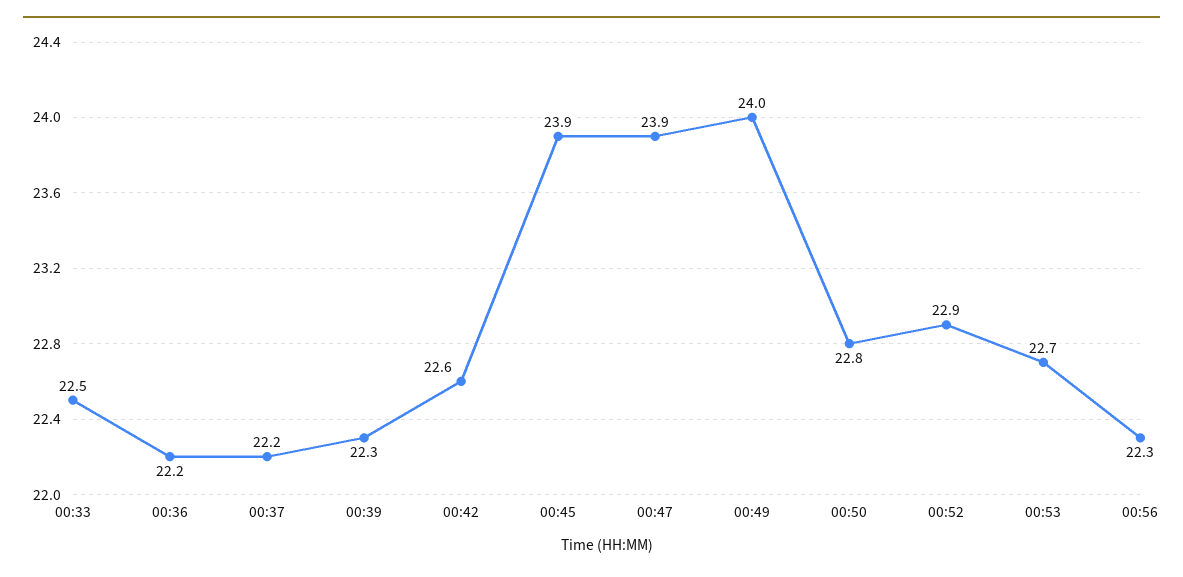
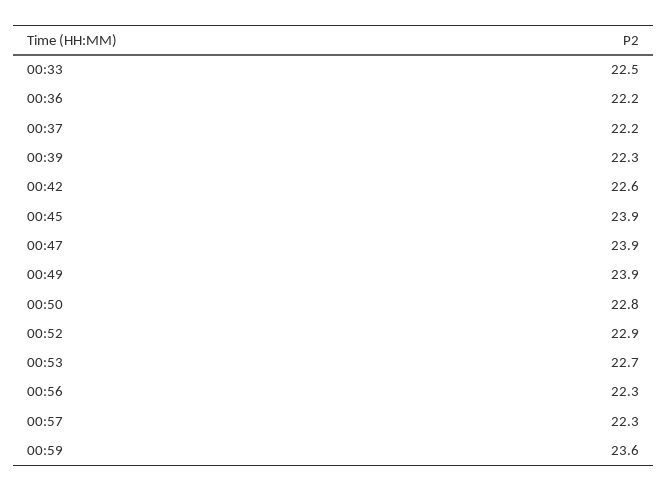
00:49: 24 -> 23.9
00:57: none -> 22.3
00:59: none -> 23.6

